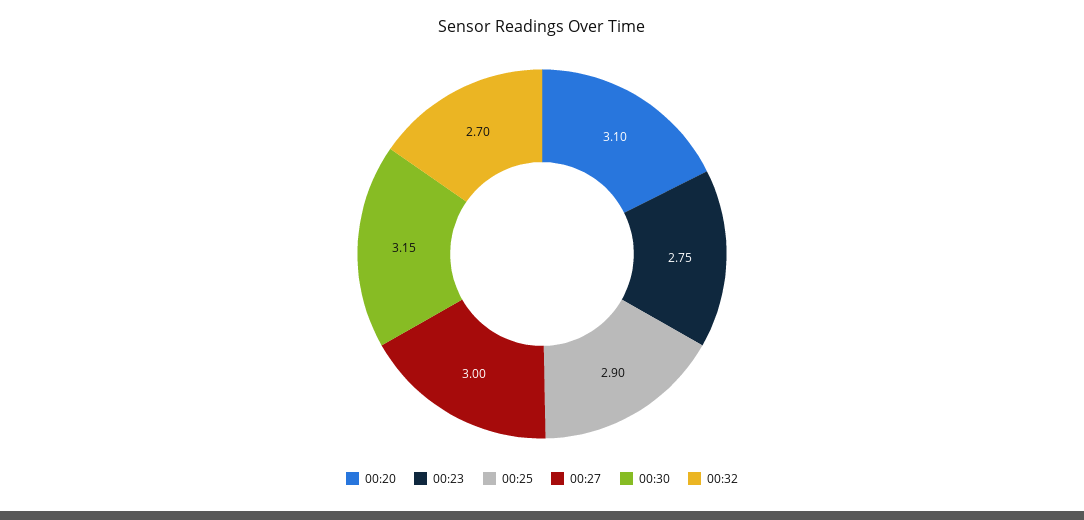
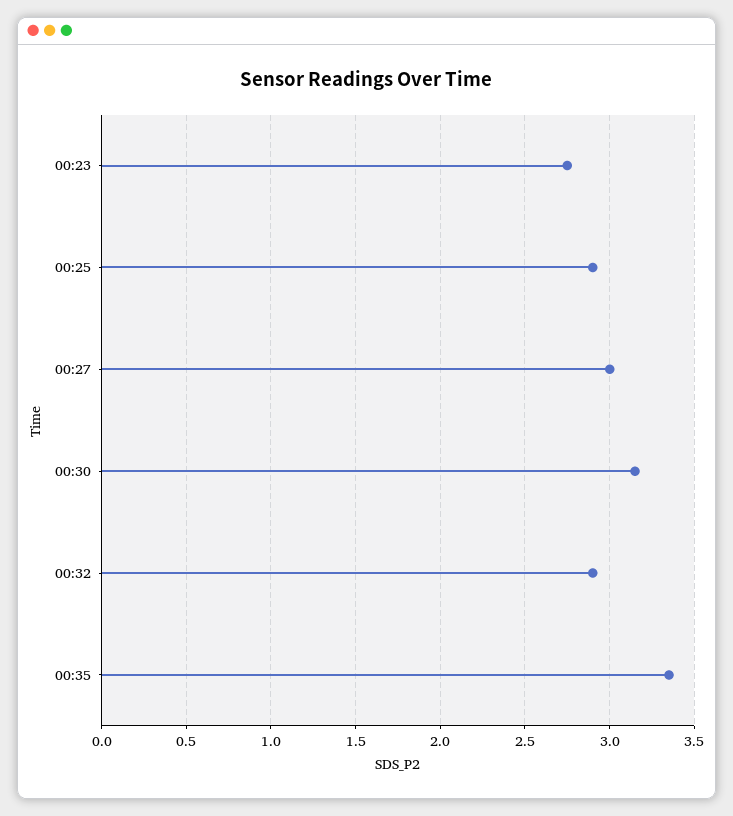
00:20: 3.1 -> none
00:32: 2.7 -> 2.9
00:35: none -> 3.35

